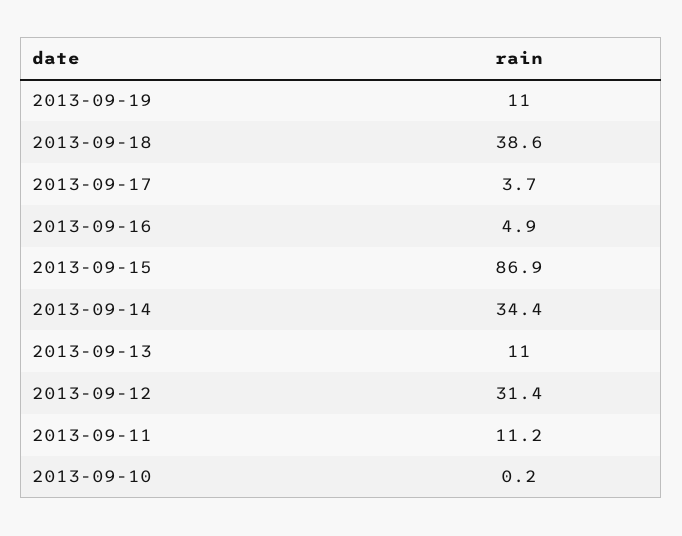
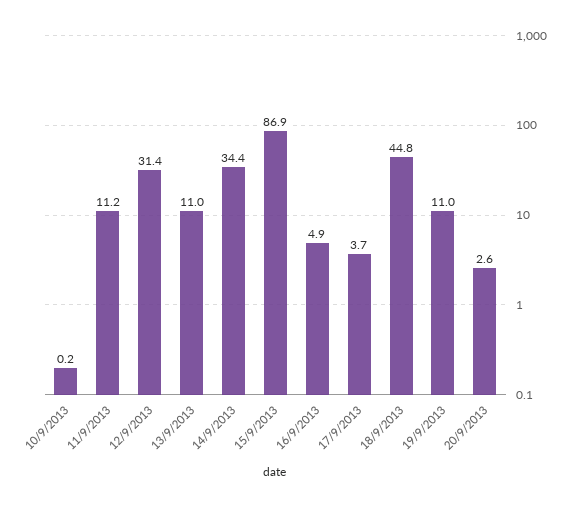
2013-09-18: 38.6 -> 44.8
20/9/2013: none -> 2.6

